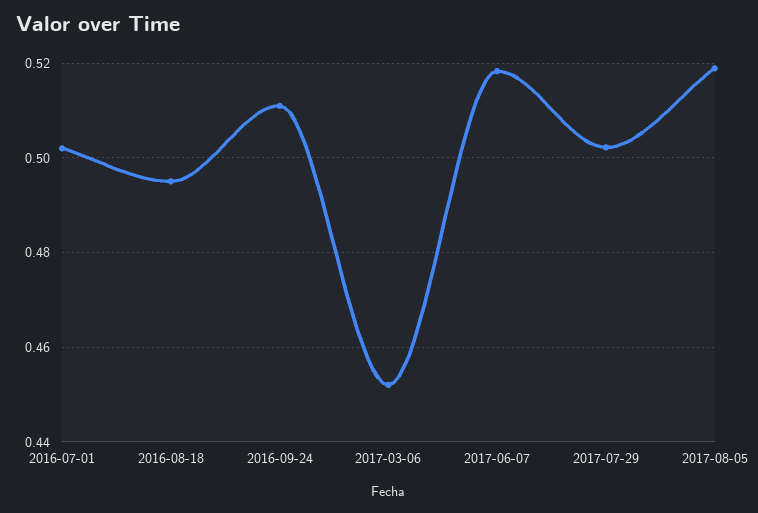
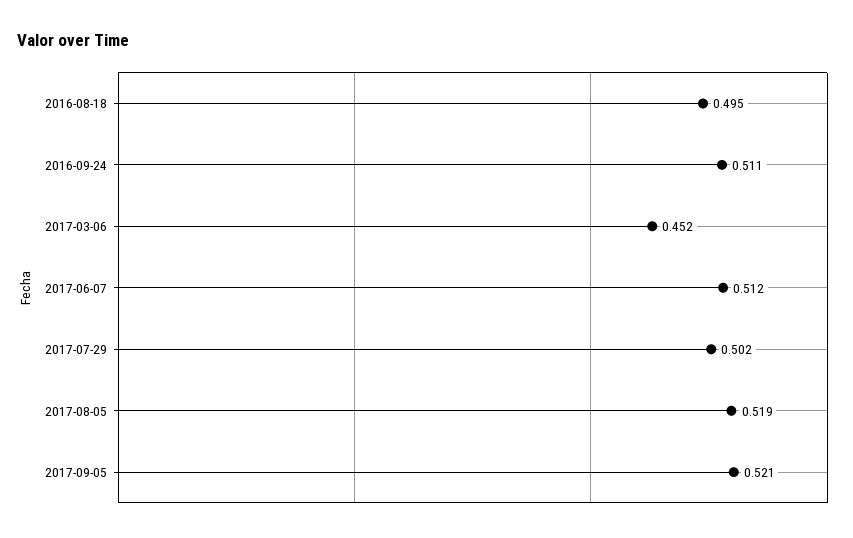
2016-07-01: 0.502 -> none
2017-06-07: 0.518 -> 0.512
2017-09-05: none -> 0.521

